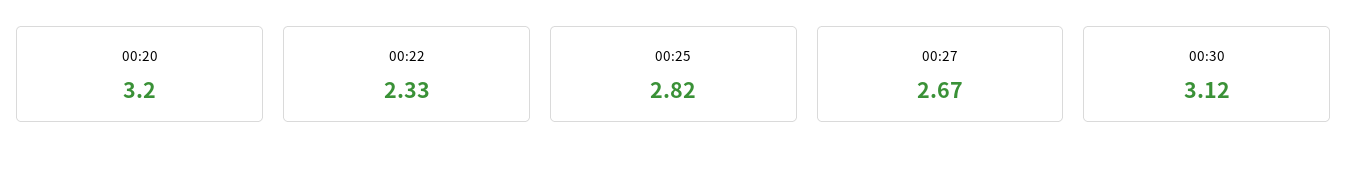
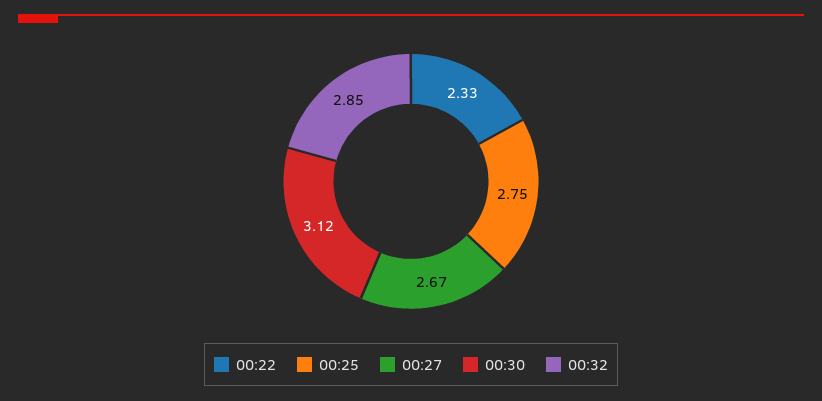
00:20: 3.2 -> none
00:25: 2.82 -> 2.75
00:32: none -> 2.85

